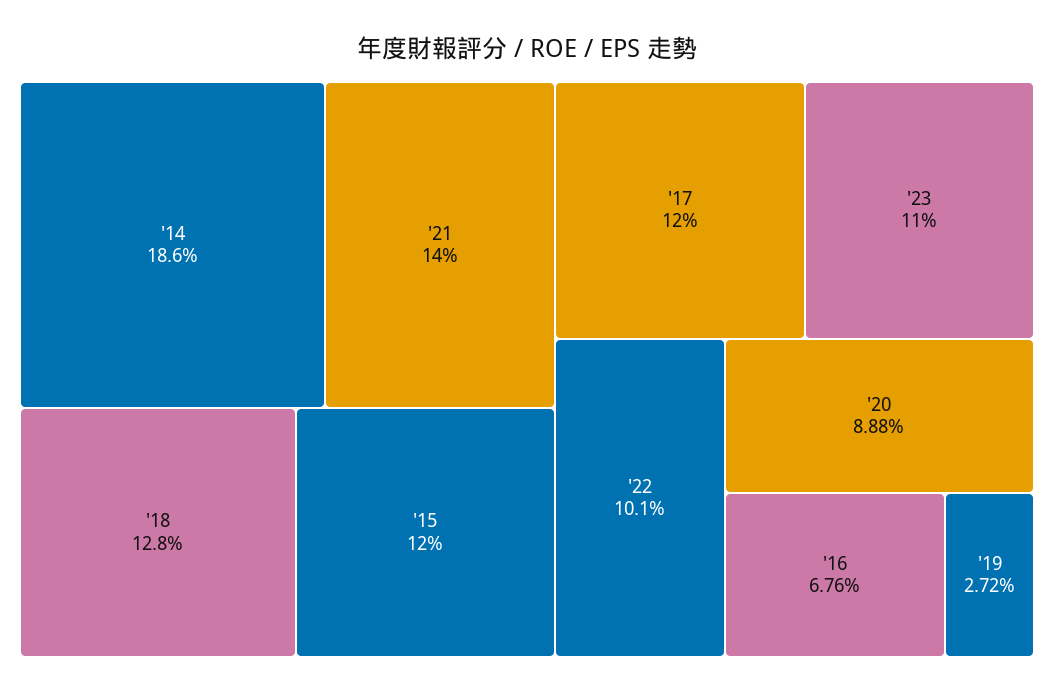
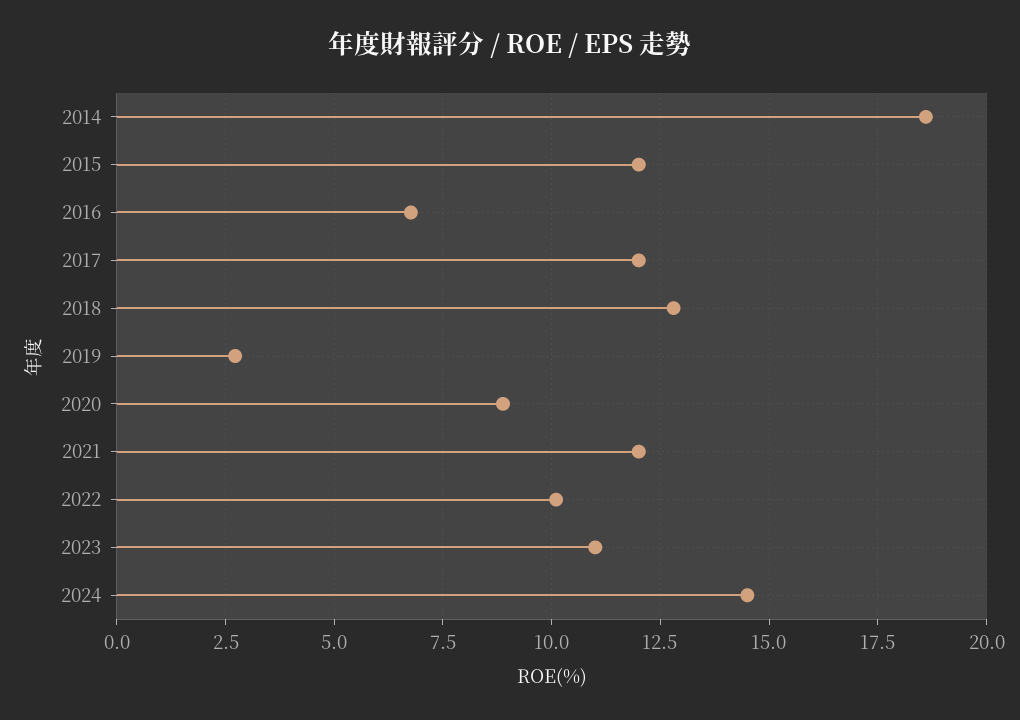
'21: 14 -> 12
2024: none -> 14.5

